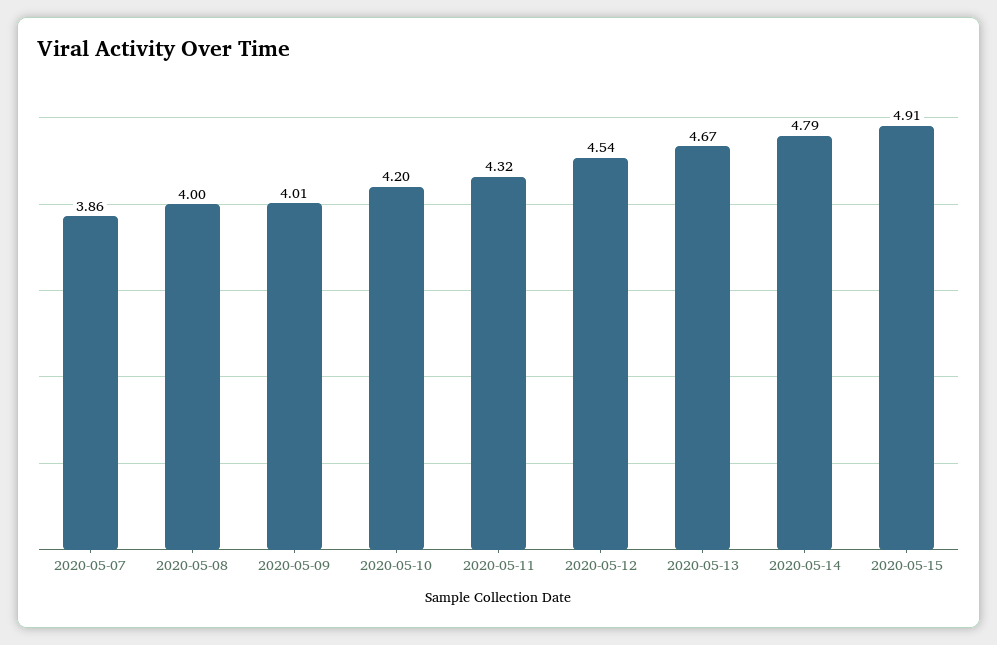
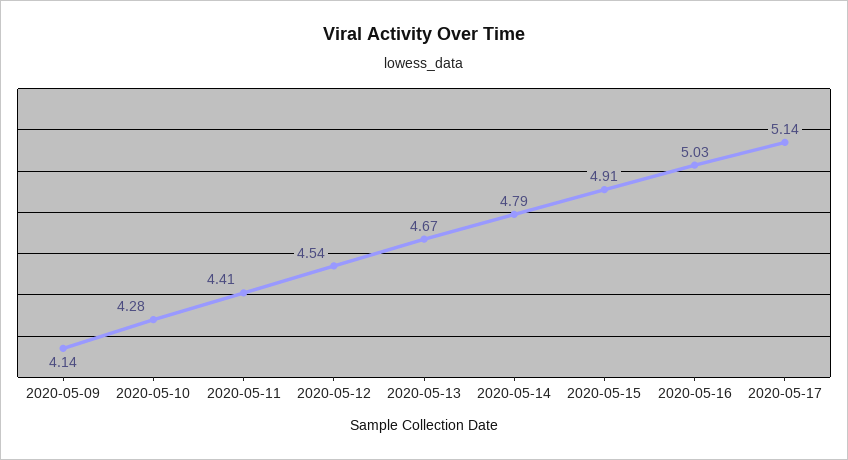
2020-05-07: 3.86 -> none
2020-05-08: 4 -> none
2020-05-09: 4.01 -> 4.14
2020-05-10: 4.2 -> 4.28
2020-05-11: 4.32 -> 4.41
2020-05-16: none -> 5.03
2020-05-17: none -> 5.14

